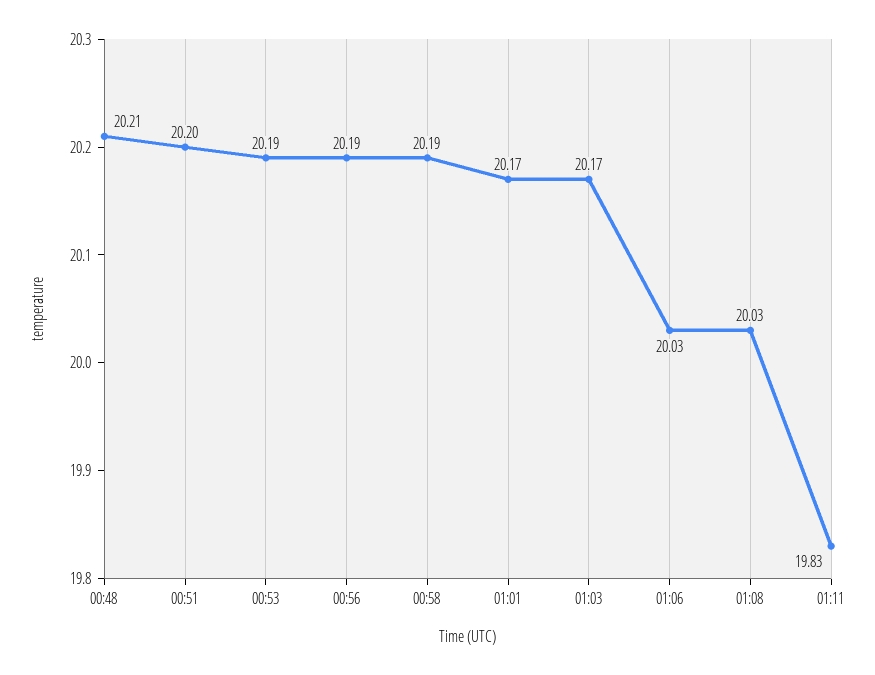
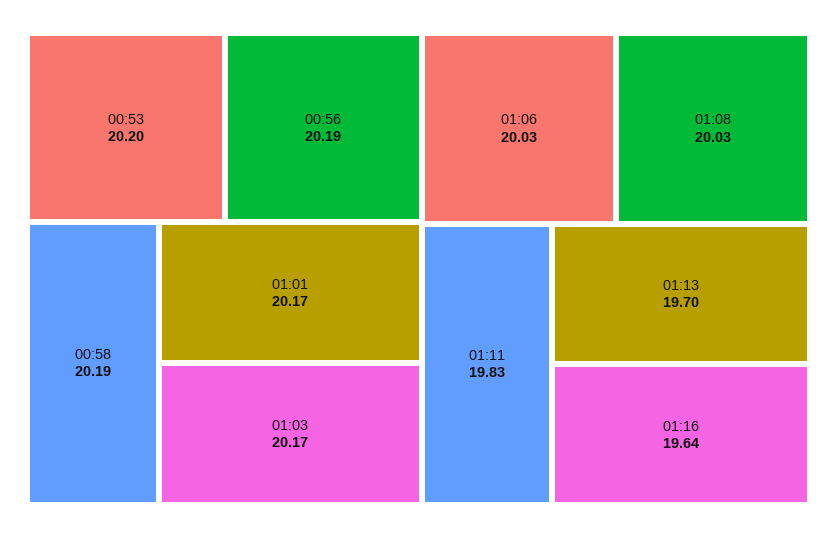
00:48: 20.21 -> none
00:51: 20.2 -> none
00:53: 20.19 -> 20.2
01:13: none -> 19.7
01:16: none -> 19.64

